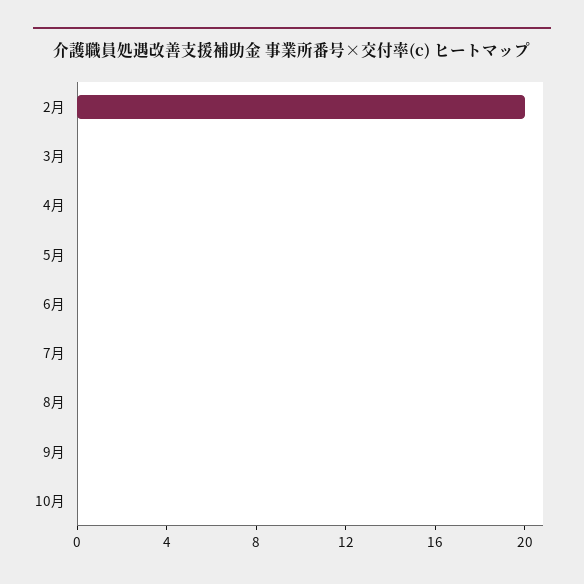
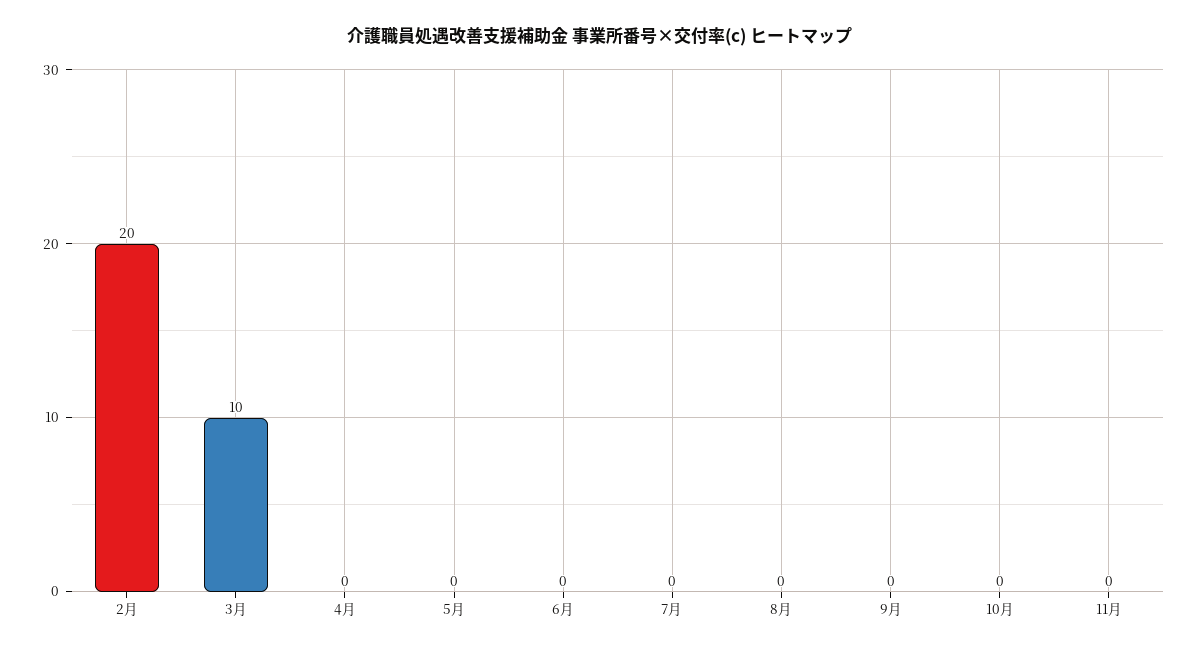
3月: 0 -> 10
11月: none -> 0

